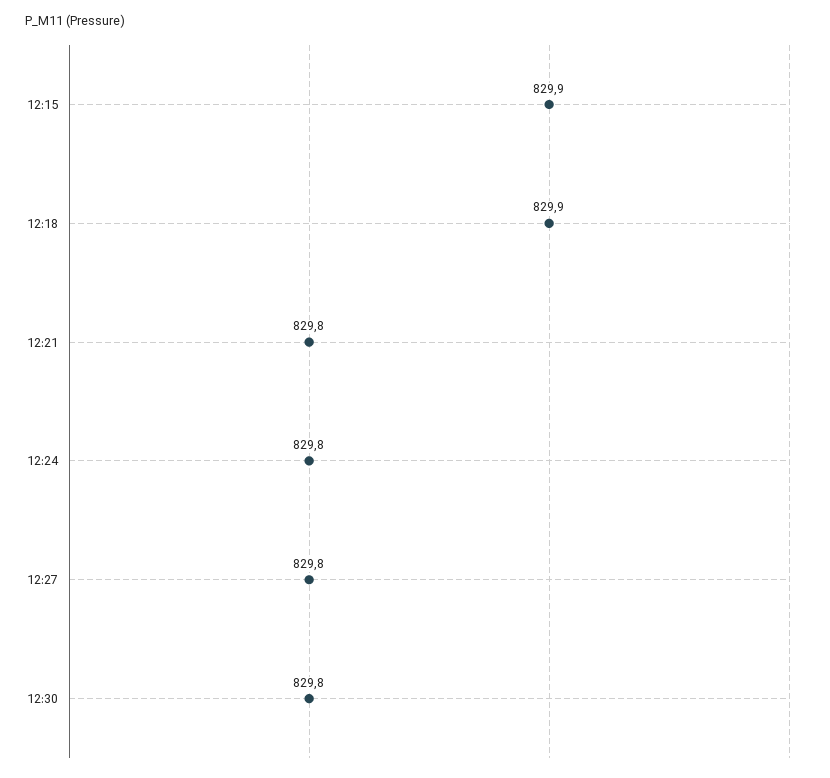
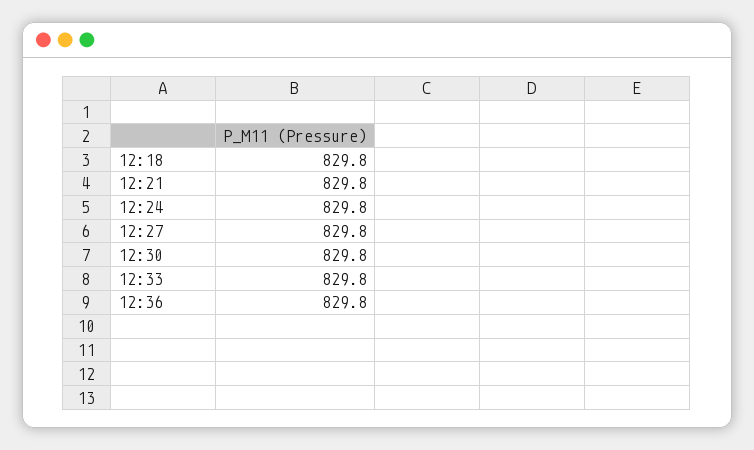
12:15: 829.9 -> none
12:18: 829.9 -> 829.8
12:33: none -> 829.8
12:36: none -> 829.8

